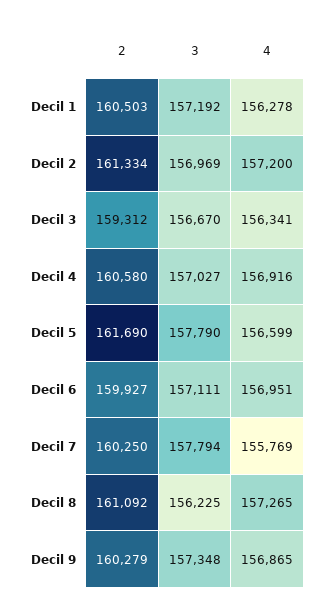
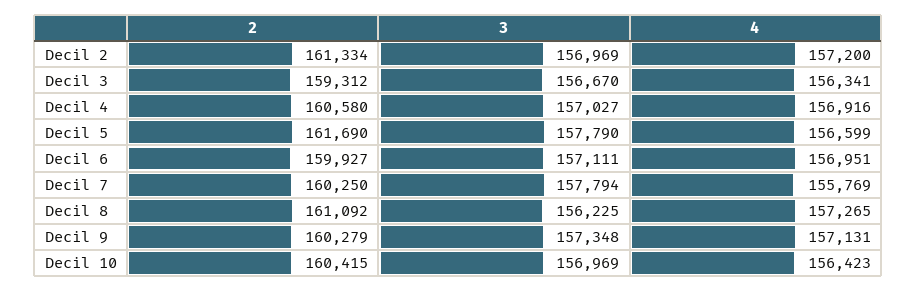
2, Decil 1: 160503 -> none
3, Decil 1: 157192 -> none
4, Decil 1: 156278 -> none
4, Decil 9: 156865 -> 157131
2, Decil 10: none -> 160415
3, Decil 10: none -> 156969
4, Decil 10: none -> 156423

